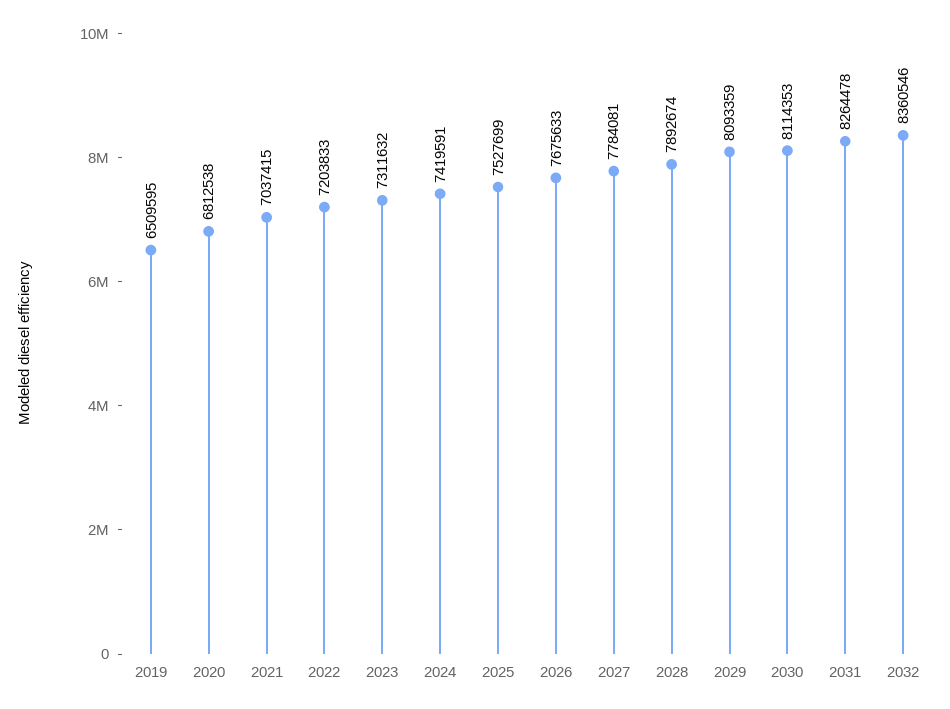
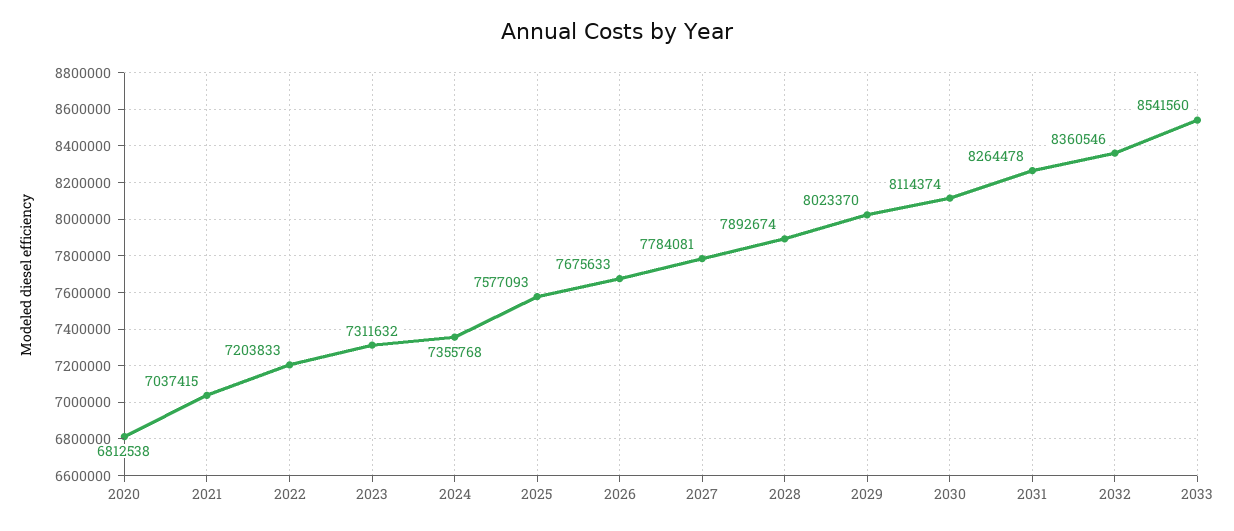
2019: 6509595 -> none
2024: 7419591 -> 7355768
2025: 7527699 -> 7577093
2029: 8093359 -> 8023370
2030: 8114353 -> 8114374
2033: none -> 8541560

